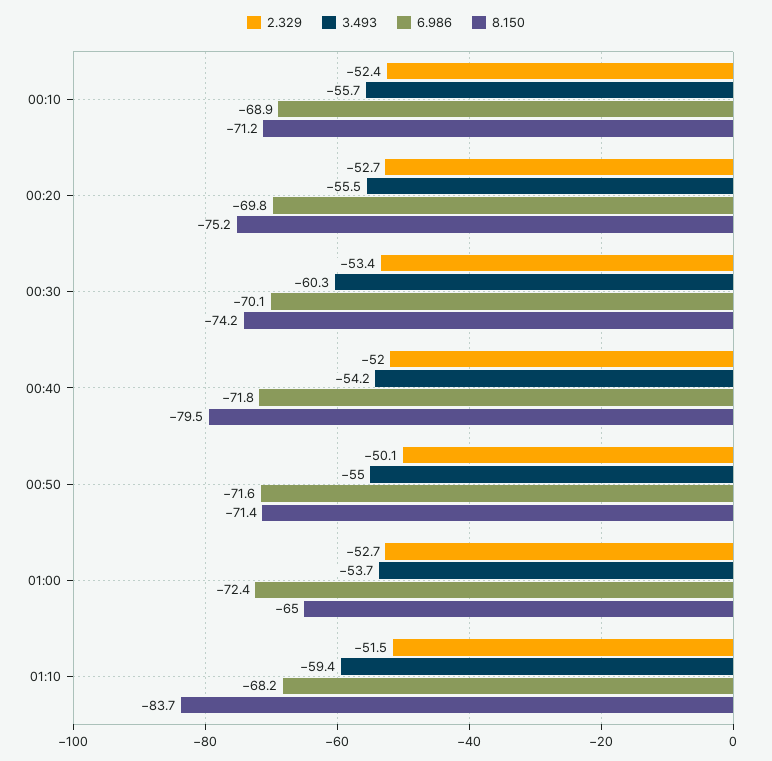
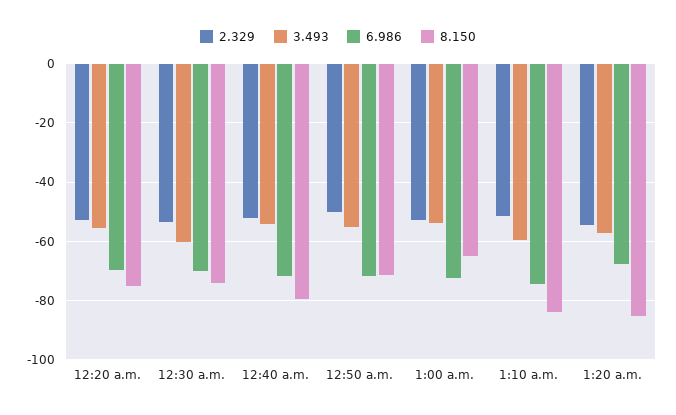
2.329, 00:10: -52.4 -> none
3.493, 00:10: -55.7 -> none
6.986, 00:10: -68.9 -> none
8.150, 00:10: -71.2 -> none
6.986, 01:10: -68.2 -> -75
2.329, 1:20 a.m.: none -> -55
3.493, 1:20 a.m.: none -> -57.5
6.986, 1:20 a.m.: none -> -67.5
8.150, 1:20 a.m.: none -> -85

